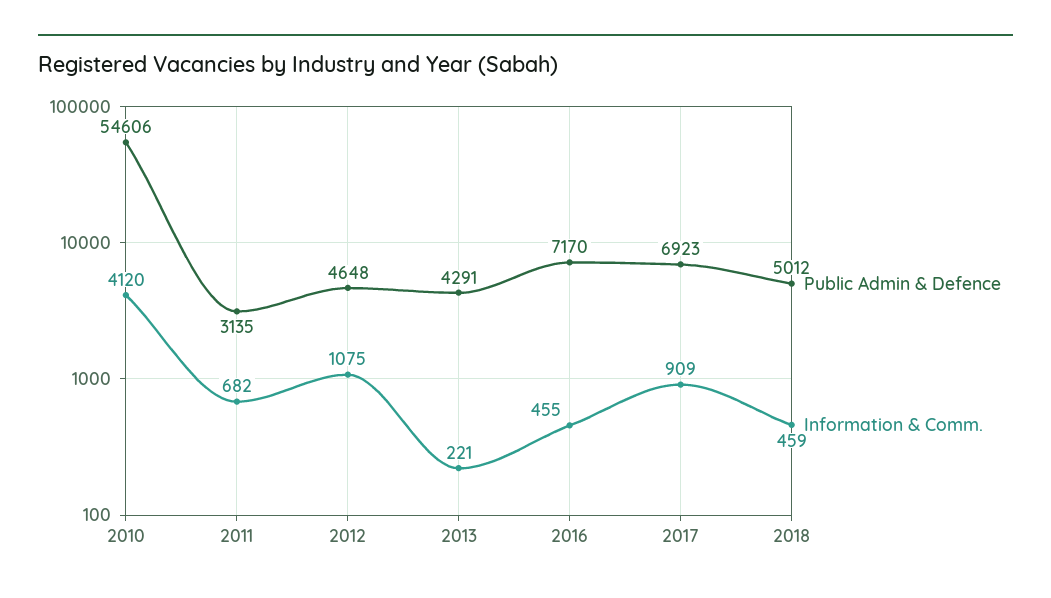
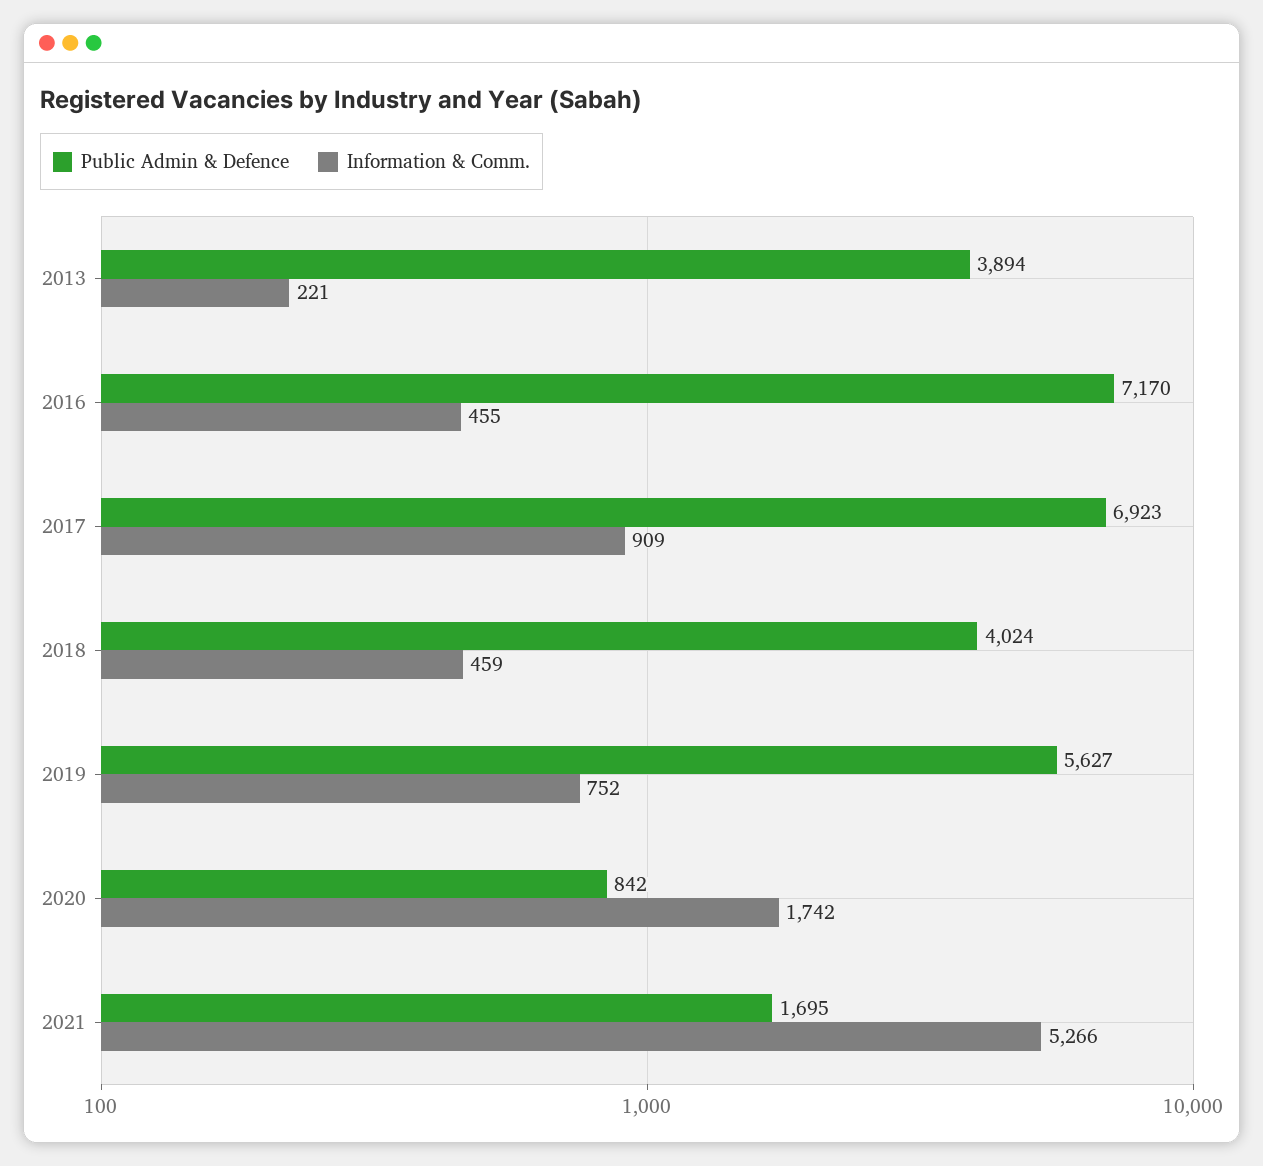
Public Admin & Defence, 2010: 54606 -> none
Information & Comm., 2010: 4120 -> none
Public Admin & Defence, 2011: 3135 -> none
Information & Comm., 2011: 682 -> none
Public Admin & Defence, 2012: 4648 -> none
Information & Comm., 2012: 1075 -> none
Public Admin & Defence, 2013: 4291 -> 3894
Public Admin & Defence, 2018: 5012 -> 4024
Public Admin & Defence, 2019: none -> 5627
Information & Comm., 2019: none -> 752
Public Admin & Defence, 2020: none -> 842
Information & Comm., 2020: none -> 1742
Public Admin & Defence, 2021: none -> 1695
Information & Comm., 2021: none -> 5266

